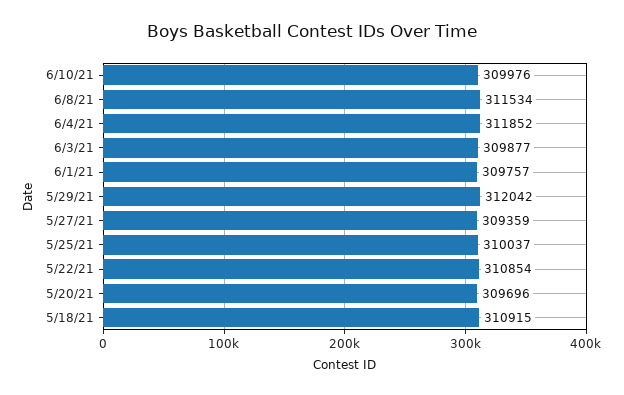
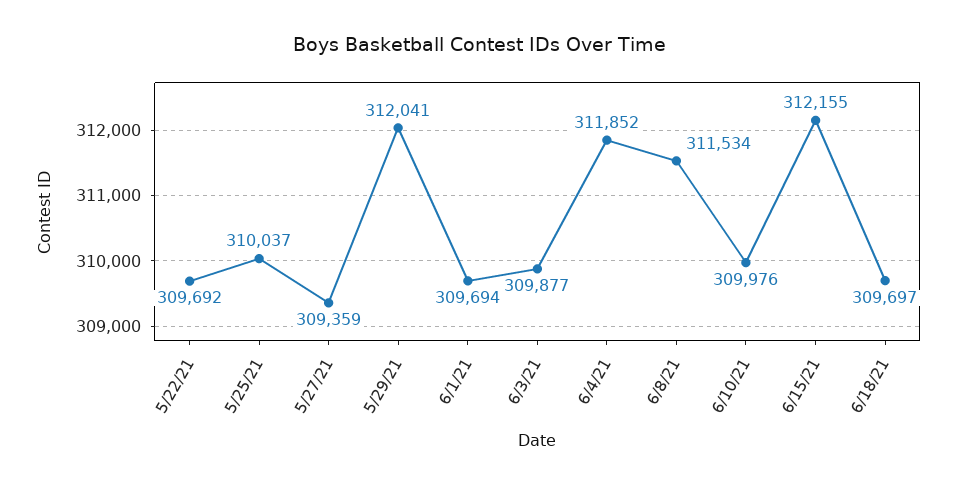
6/1/21: 309757 -> 309694
5/29/21: 312042 -> 312041
5/22/21: 310854 -> 309692
5/20/21: 309696 -> none
5/18/21: 310915 -> none
6/15/21: none -> 312155
6/18/21: none -> 309697

